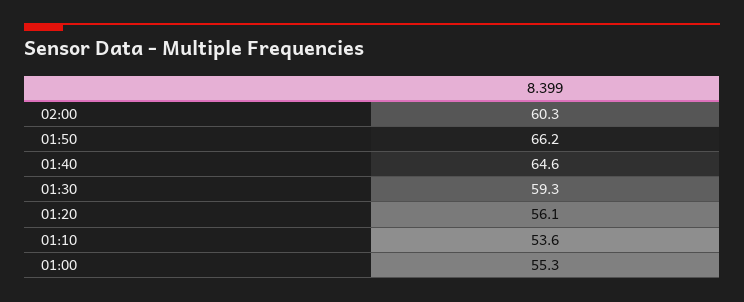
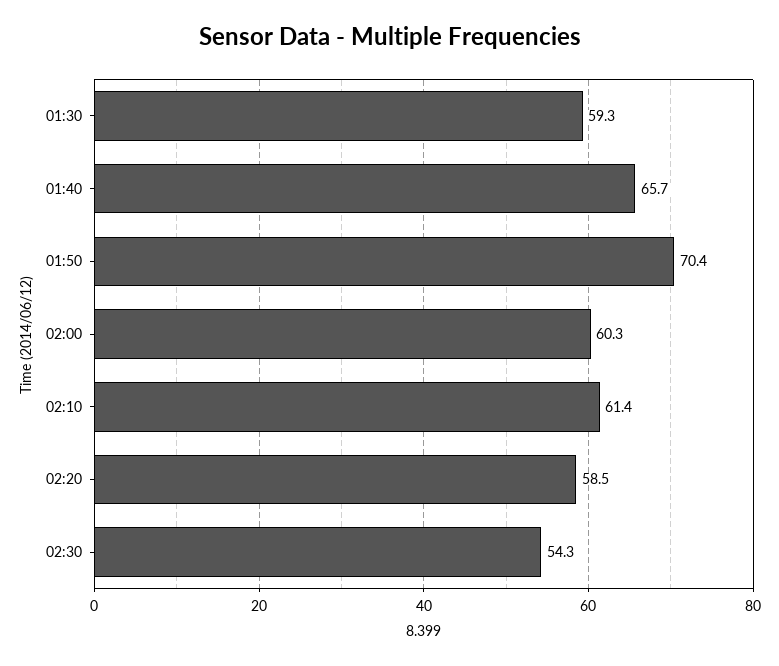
01:50: 66.2 -> 70.4
01:40: 64.6 -> 65.7
01:20: 56.1 -> none
01:10: 53.6 -> none
01:00: 55.3 -> none
02:10: none -> 61.4
02:20: none -> 58.5
02:30: none -> 54.3

